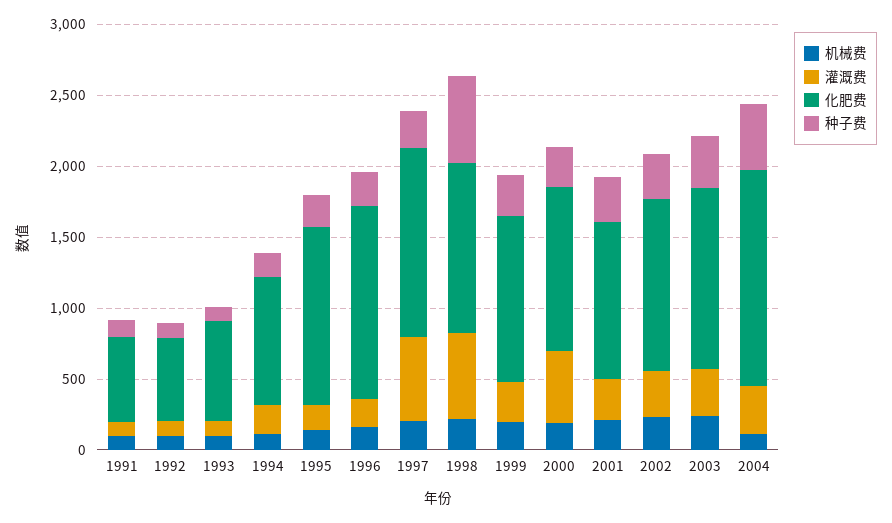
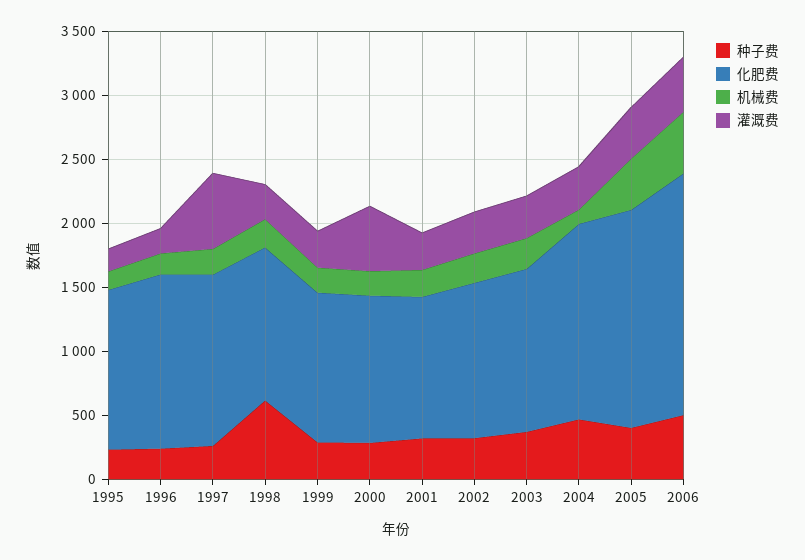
机械费, 1991: 100 -> none
灌溉费, 1991: 100 -> none
化肥费, 1991: 600 -> none
种子费, 1991: 100 -> none
机械费, 1992: 100 -> none
灌溉费, 1992: 100 -> none
化肥费, 1992: 600 -> none
种子费, 1992: 100 -> none
机械费, 1993: 100 -> none
灌溉费, 1993: 100 -> none
化肥费, 1993: 700 -> none
种子费, 1993: 100 -> none
机械费, 1994: 100 -> none
灌溉费, 1994: 200 -> none
化肥费, 1994: 900 -> none
种子费, 1994: 200 -> none
灌溉费, 1998: 600 -> 300
种子费, 2005: none -> 400
化肥费, 2005: none -> 1700
机械费, 2005: none -> 400
灌溉费, 2005: none -> 400
种子费, 2006: none -> 500
化肥费, 2006: none -> 1900
机械费, 2006: none -> 500
灌溉费, 2006: none -> 400

